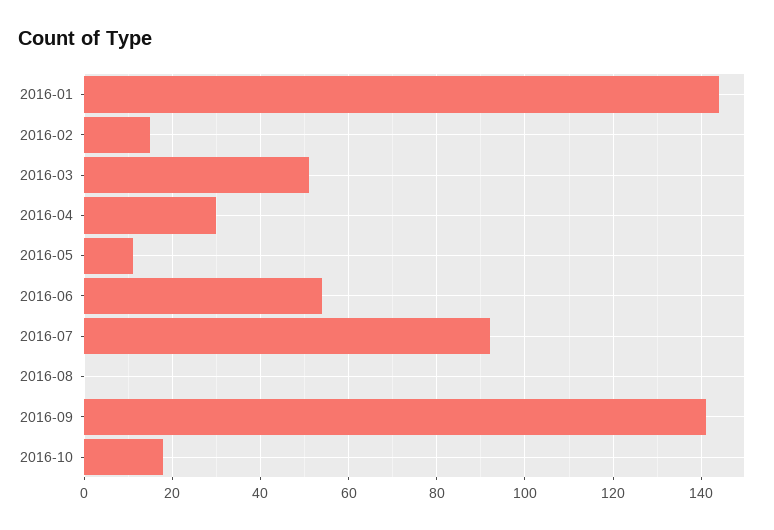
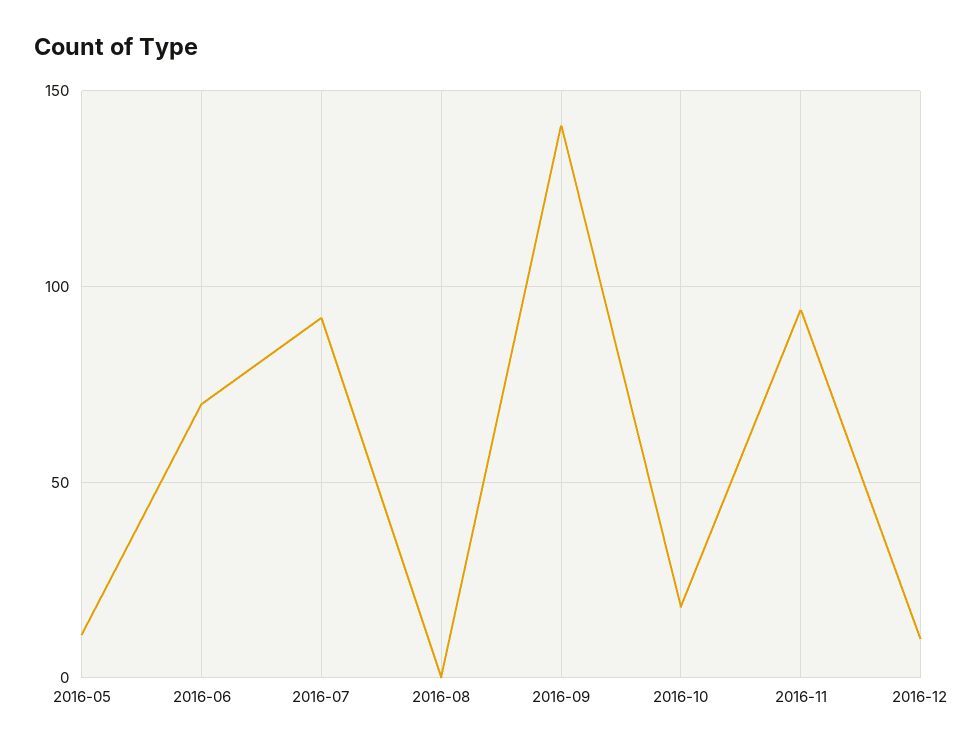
2016-01: 145 -> none
2016-02: 15 -> none
2016-03: 50 -> none
2016-04: 30 -> none
2016-06: 55 -> 70
2016-11: none -> 95
2016-12: none -> 10

